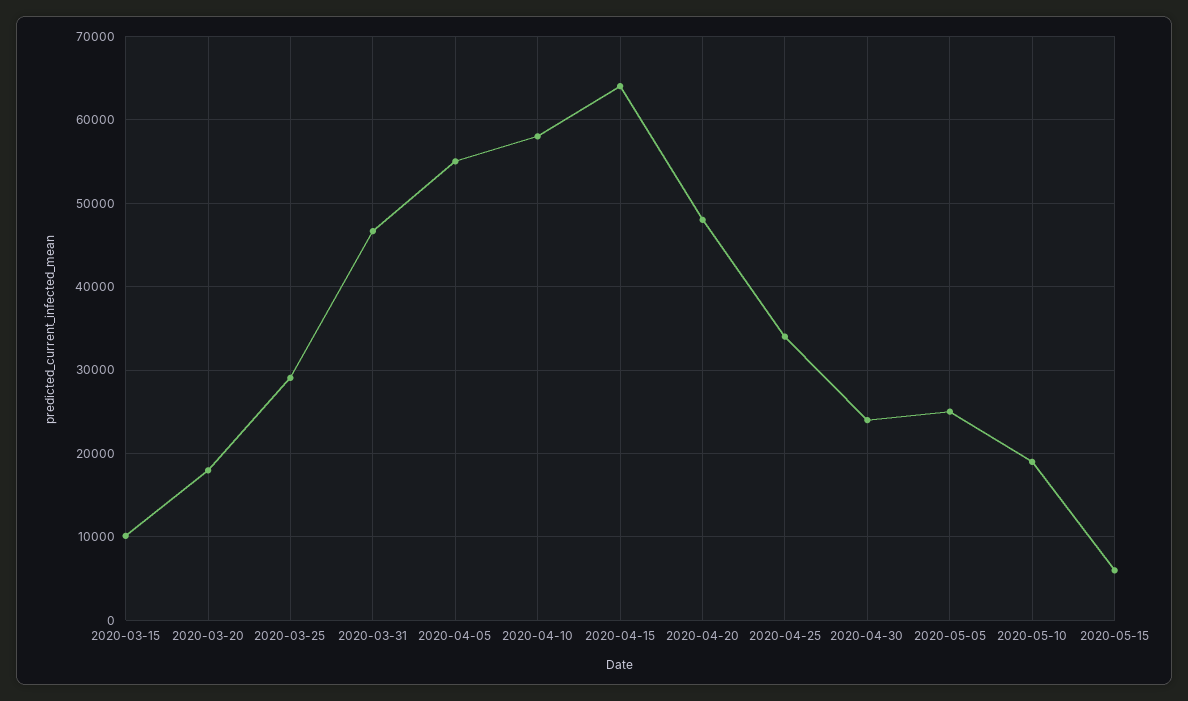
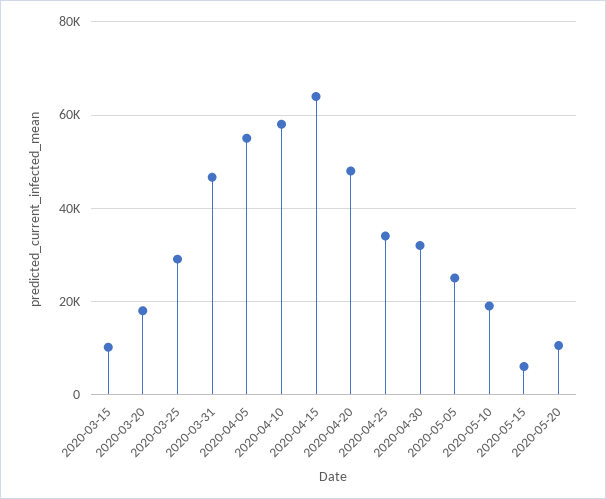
2020-04-30: 24000 -> 32000
2020-05-20: none -> 10000

